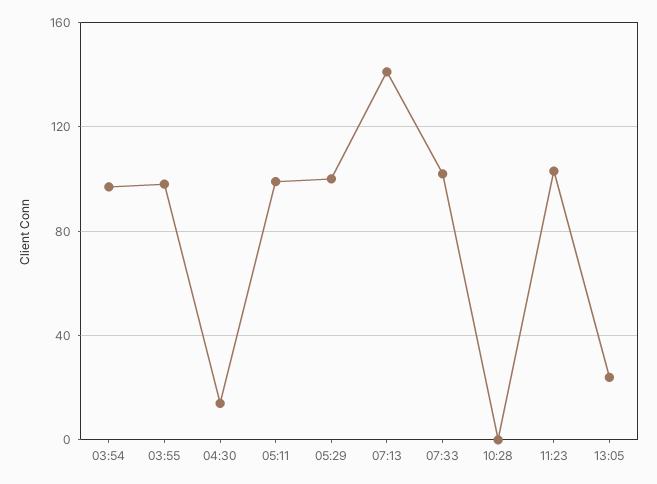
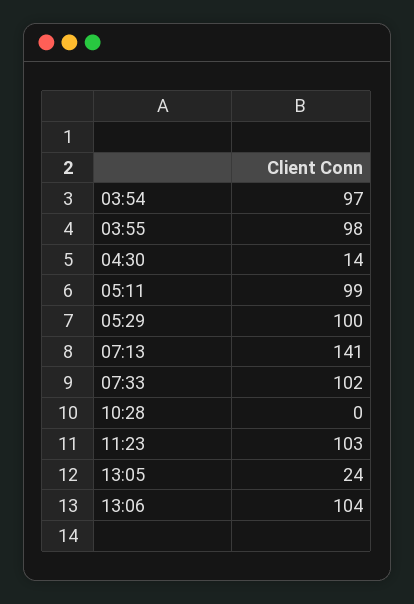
13:06: none -> 104

